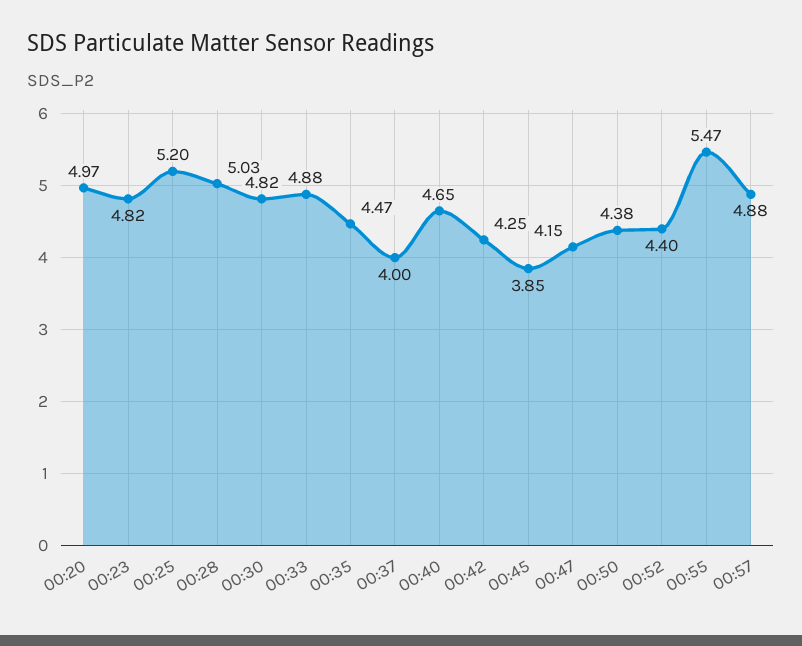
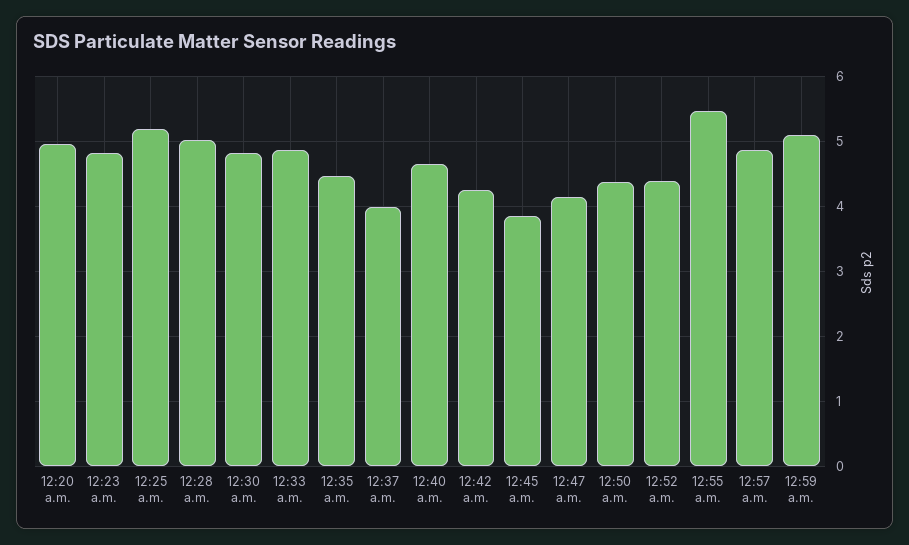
12:59 a.m.: none -> 5.1

